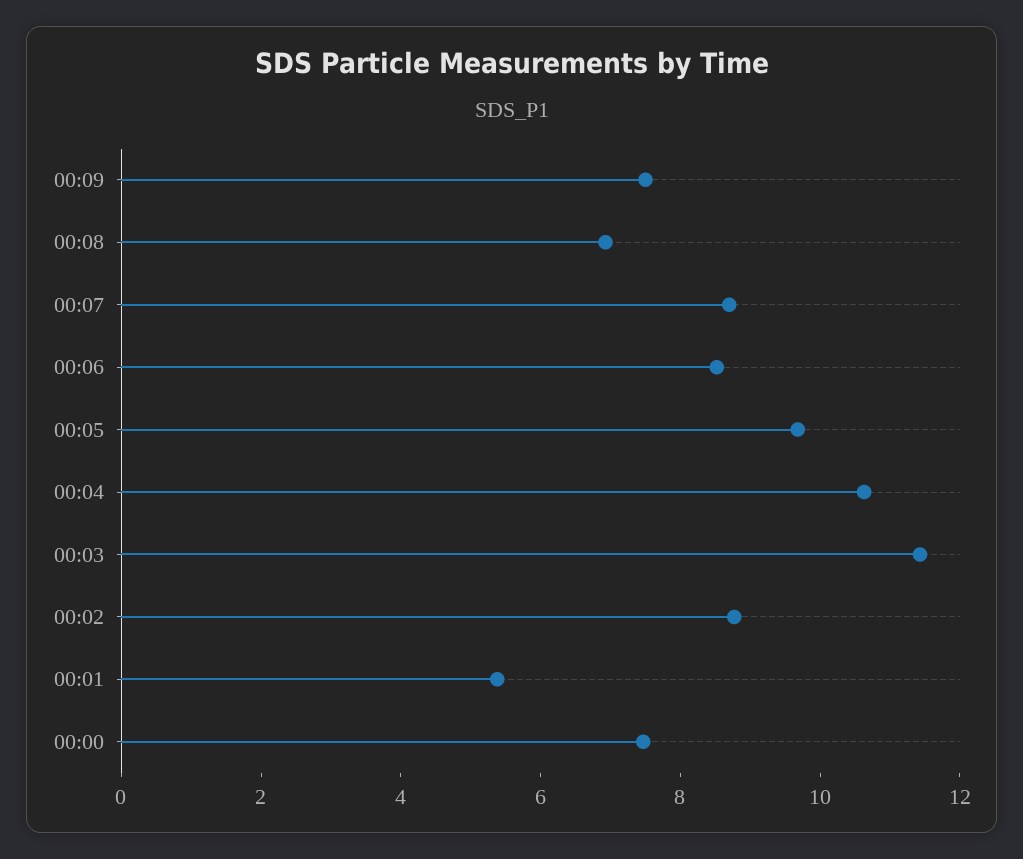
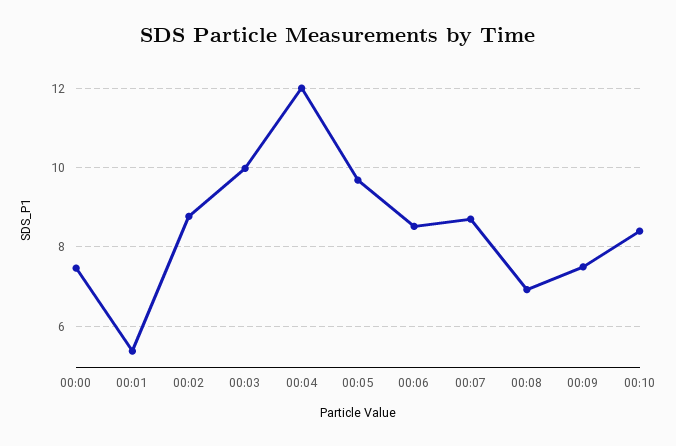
00:04: 10.5 -> 12
00:03: 11.5 -> 10
00:10: none -> 8.4

